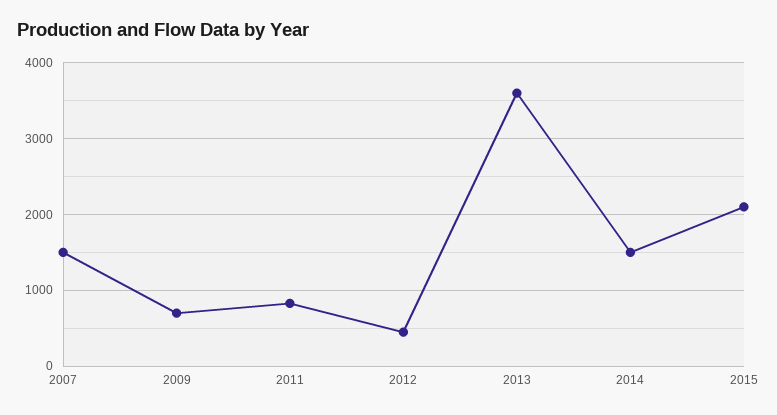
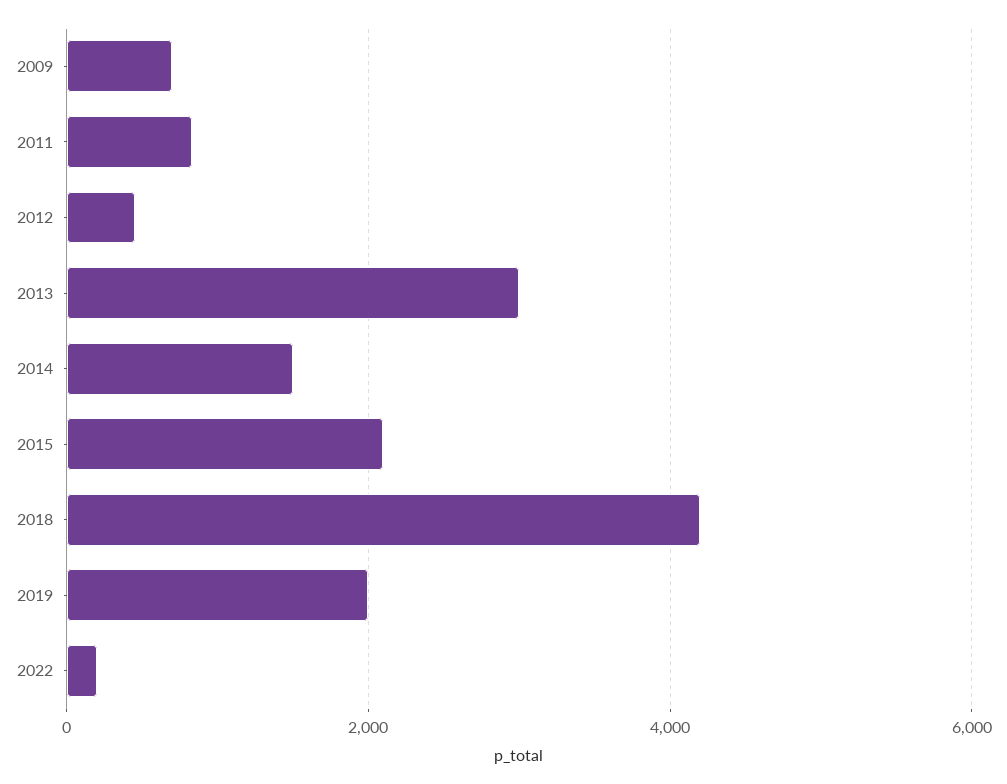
2007: 1500 -> none
2013: 3600 -> 3000
2018: none -> 4200
2019: none -> 2000
2022: none -> 200

